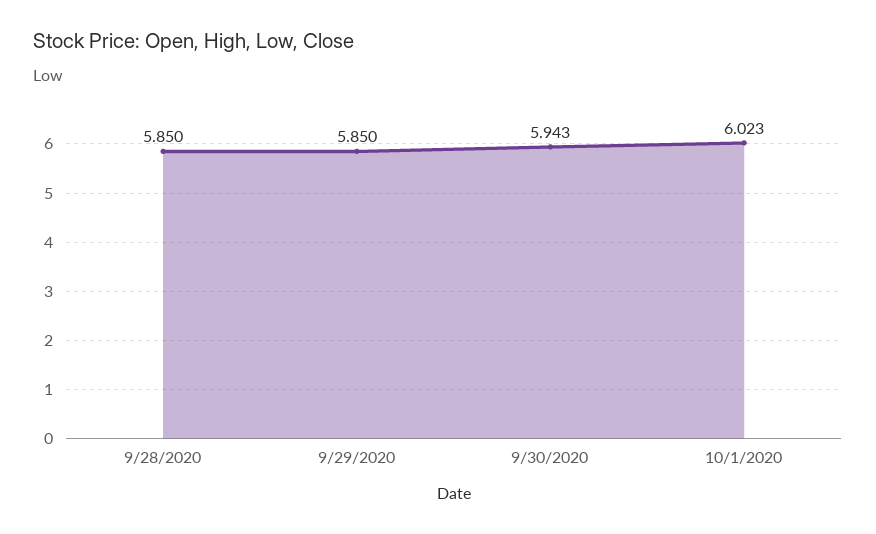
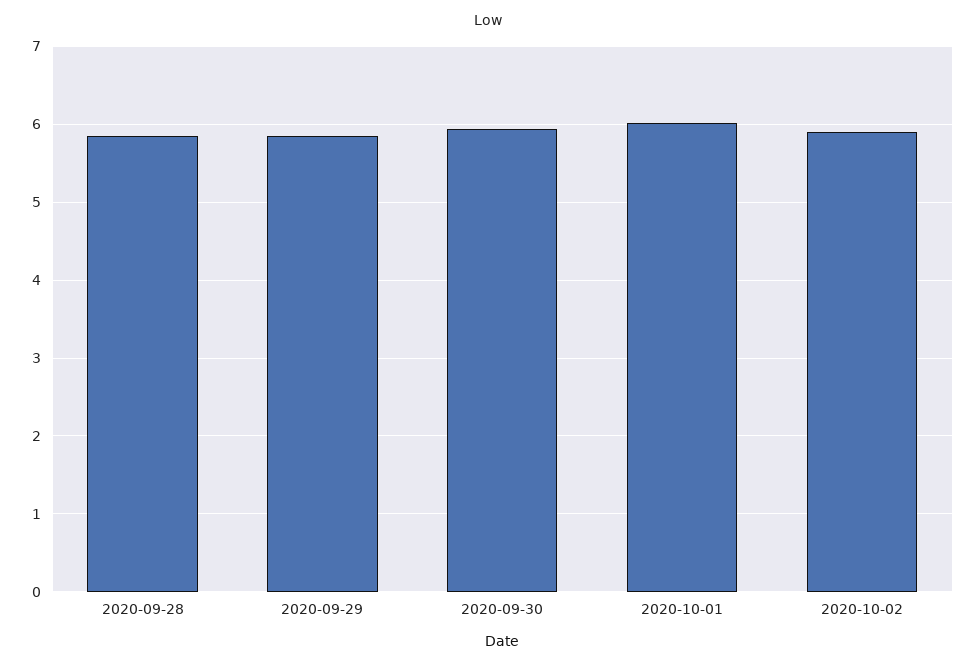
2020-10-02: none -> 5.9

